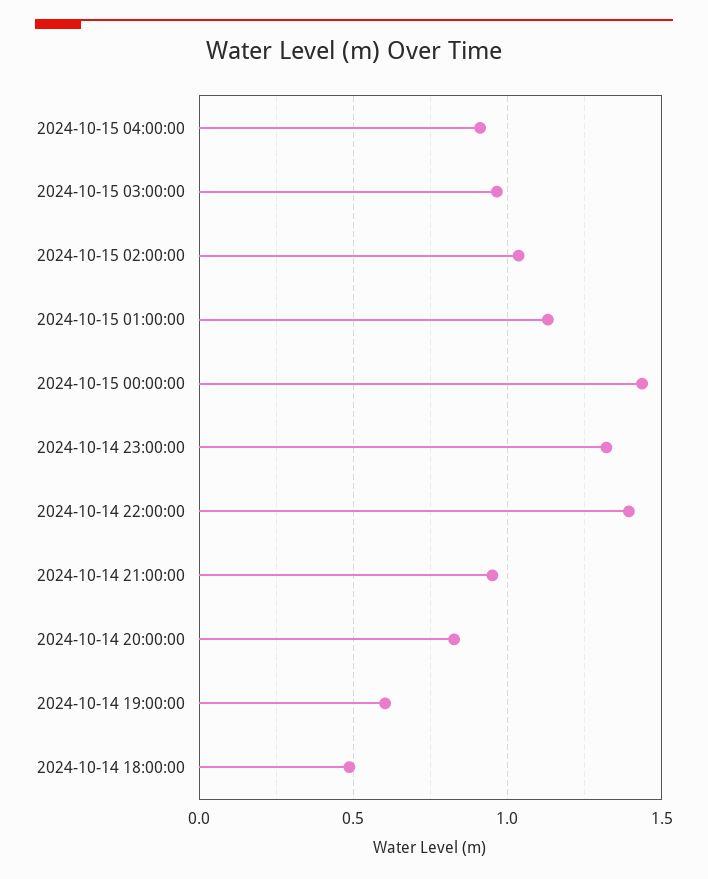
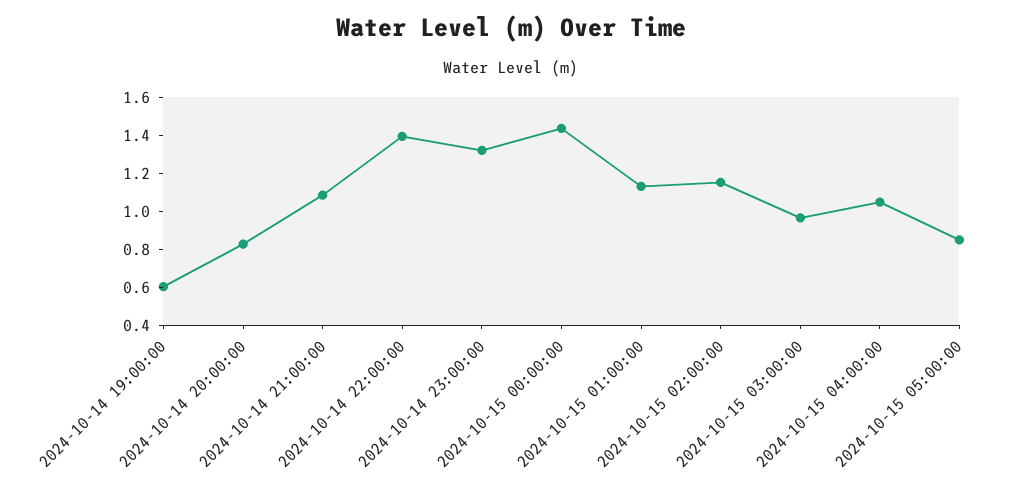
2024-10-15 04:00:00: 0.9 -> 1.05
2024-10-15 02:00:00: 1.05 -> 1.15
2024-10-14 21:00:00: 0.95 -> 1.1
2024-10-14 18:00:00: 0.5 -> none
2024-10-15 05:00:00: none -> 0.85

